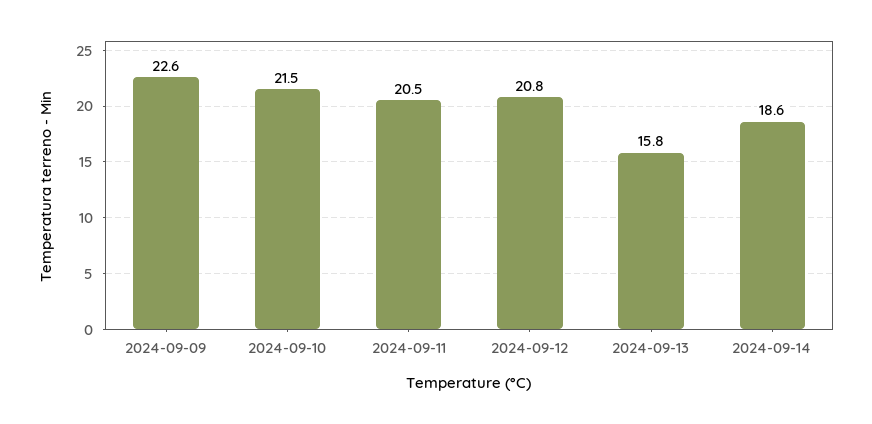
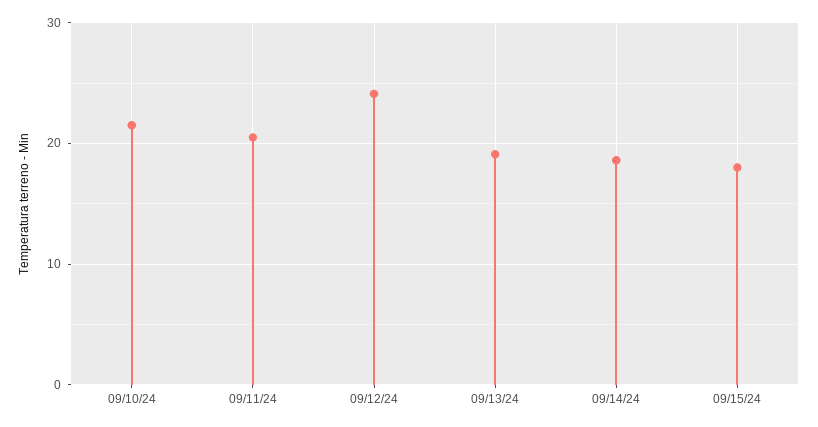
2024-09-09: 22.6 -> none
2024-09-12: 20.8 -> 24
2024-09-13: 15.8 -> 19
09/15/24: none -> 18

